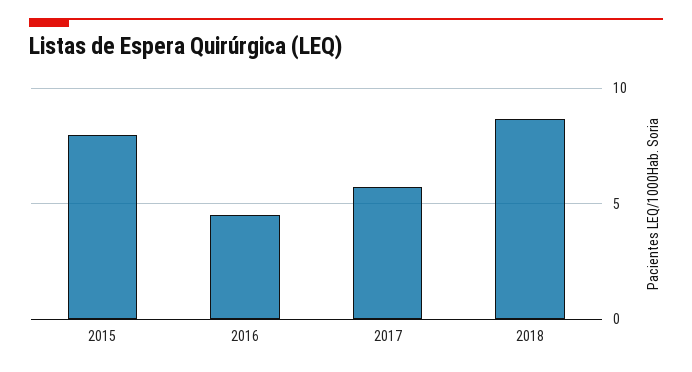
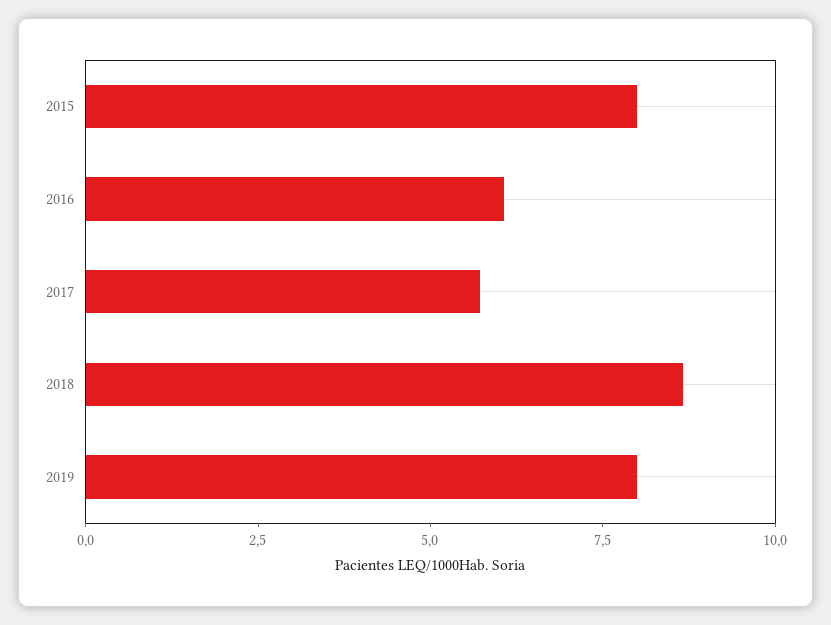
2016: 4.5 -> 6
2019: none -> 8

